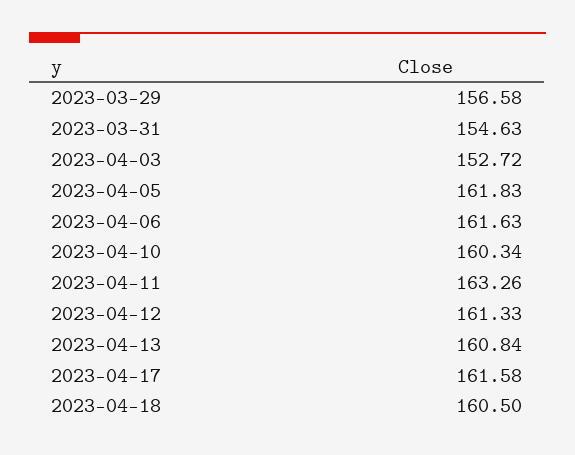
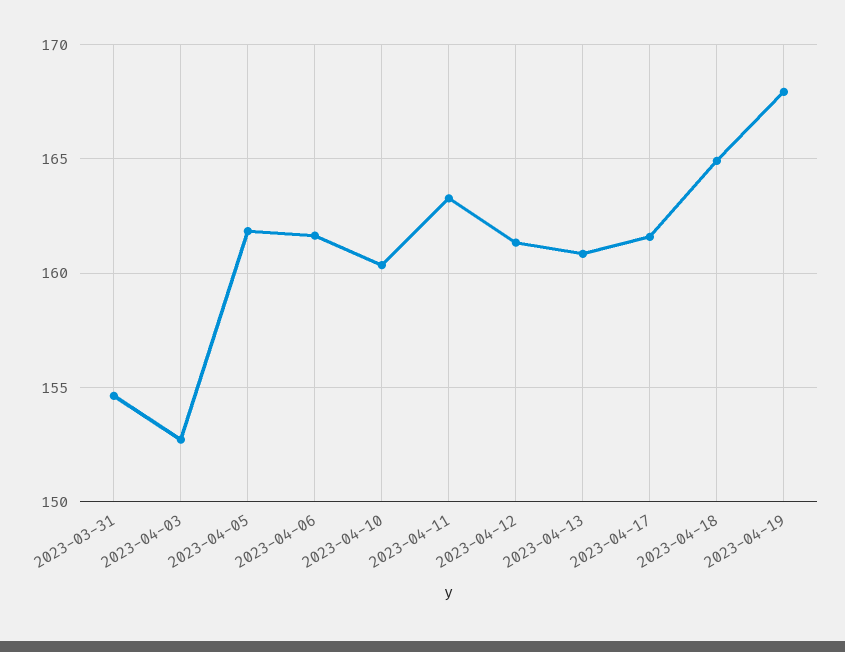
2023-03-29: 156.58 -> none
2023-04-18: 160.5 -> 165
2023-04-19: none -> 168

